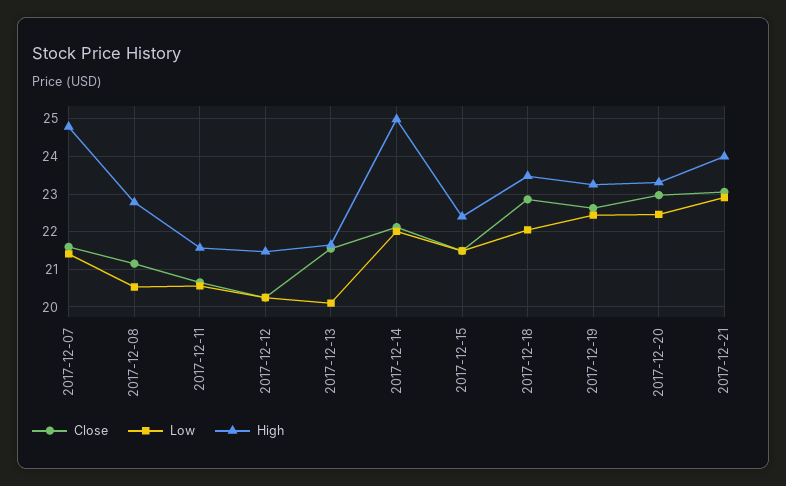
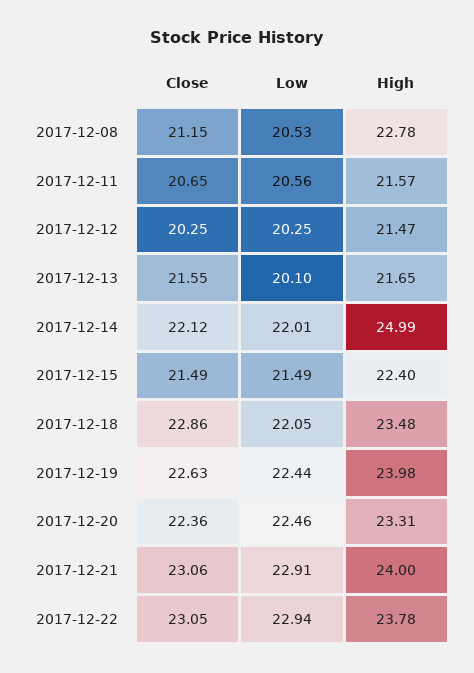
Close, 2017-12-07: 21.6 -> none
Low, 2017-12-07: 21.4 -> none
High, 2017-12-07: 24.8 -> none
High, 2017-12-19: 23.2 -> 23.98
Close, 2017-12-20: 23 -> 22.36
Close, 2017-12-22: none -> 23.05
Low, 2017-12-22: none -> 22.94
High, 2017-12-22: none -> 23.78

